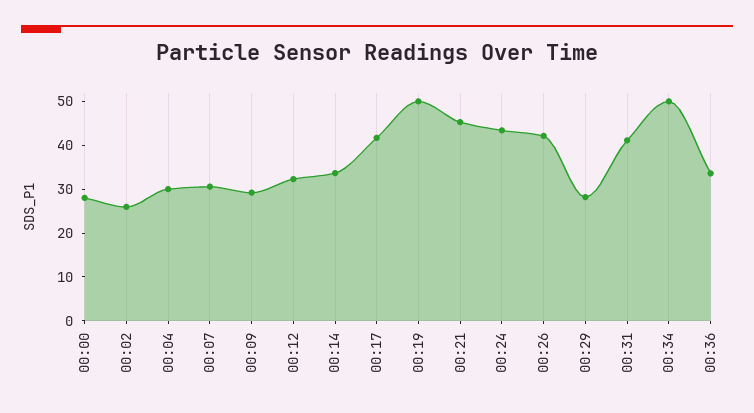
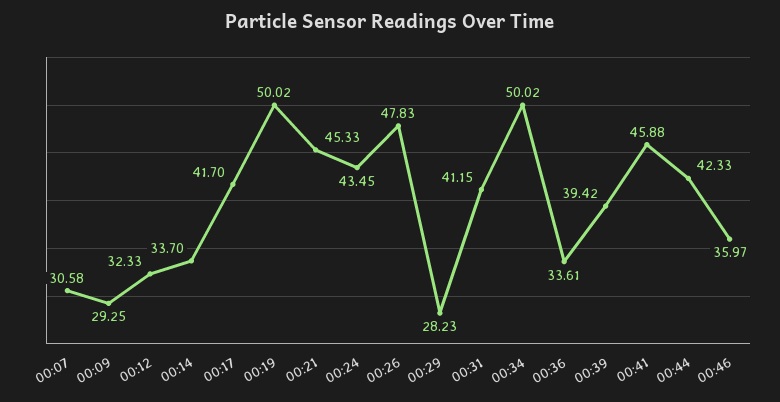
00:00: 28 -> none
00:02: 26 -> none
00:04: 30 -> none
00:26: 42 -> 47.83
00:39: none -> 39.42
00:41: none -> 45.88
00:44: none -> 42.33
00:46: none -> 35.97

